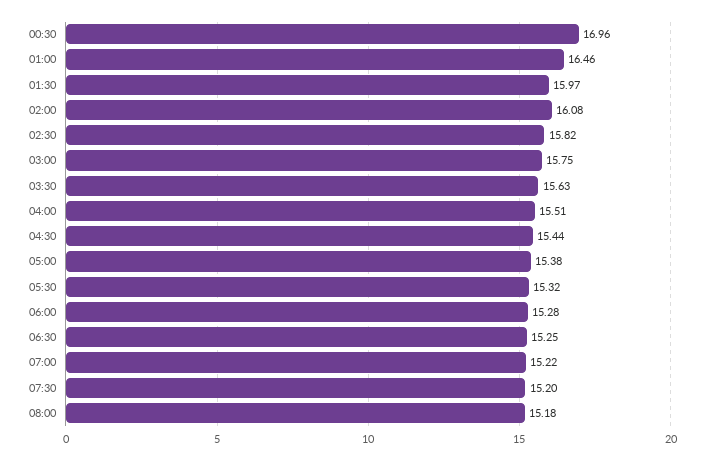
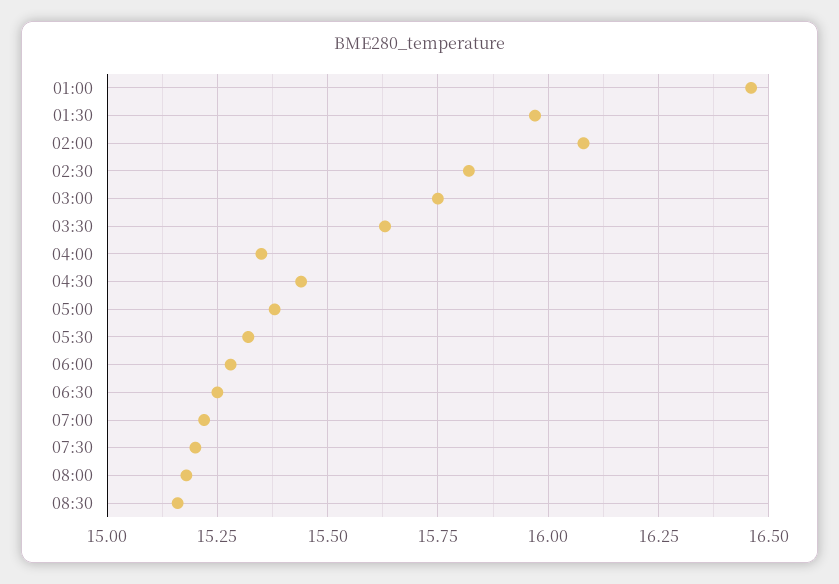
00:30: 16.96 -> none
04:00: 15.51 -> 15.35
08:30: none -> 15.15

